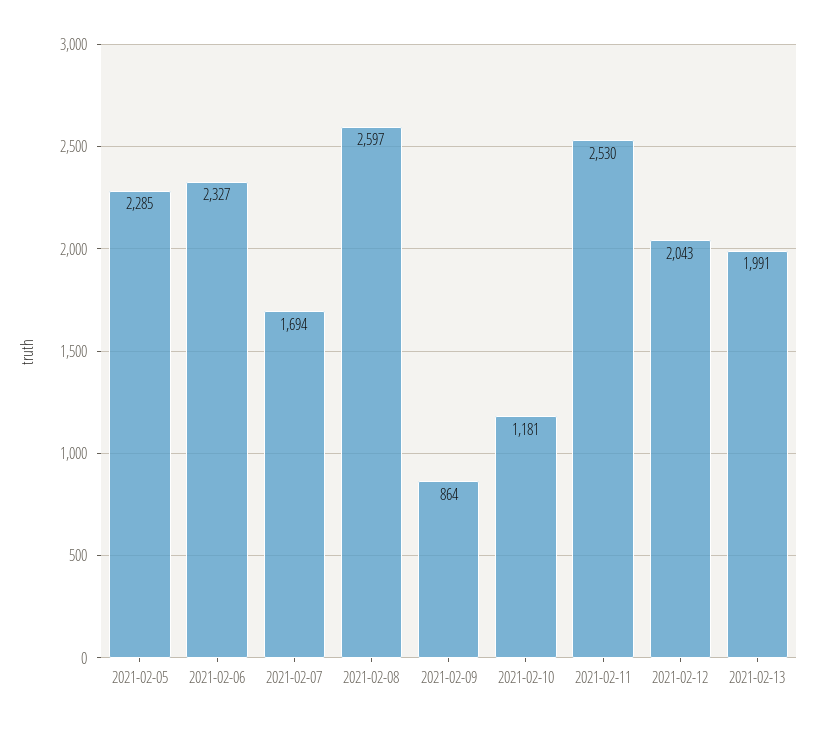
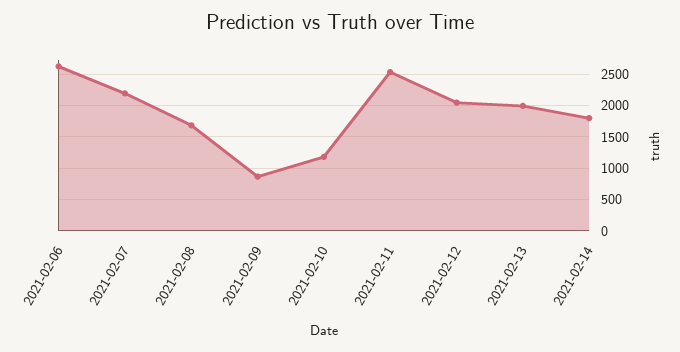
2021-02-05: 2285 -> none
2021-02-06: 2327 -> 2600
2021-02-07: 1694 -> 2200
2021-02-08: 2597 -> 1700
2021-02-14: none -> 1800

